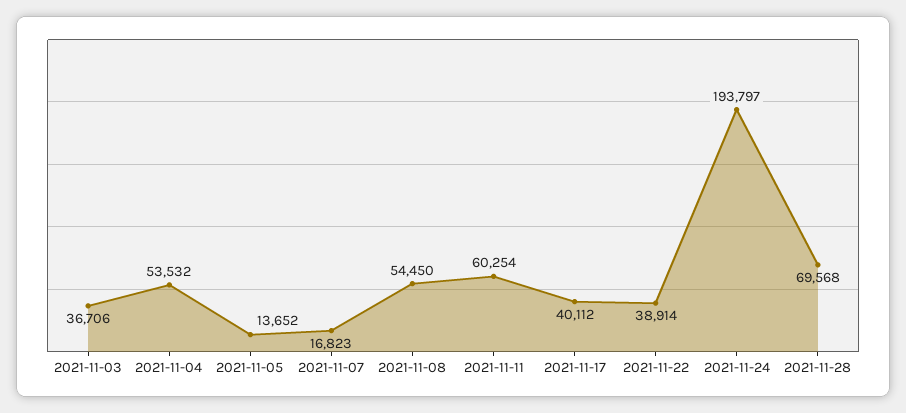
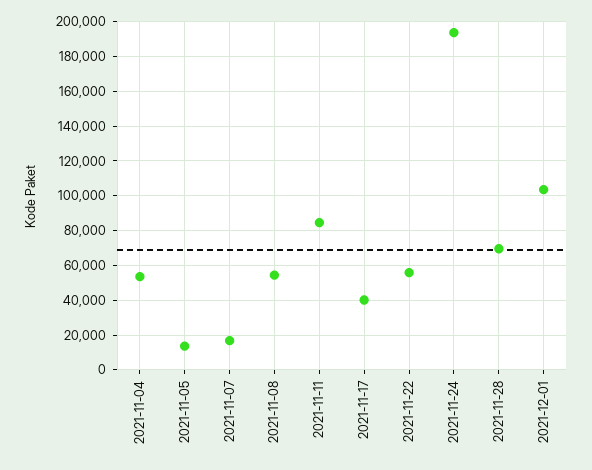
2021-11-03: 36706 -> none
2021-11-11: 60254 -> 85000
2021-11-22: 38914 -> 55000
2021-12-01: none -> 105000

